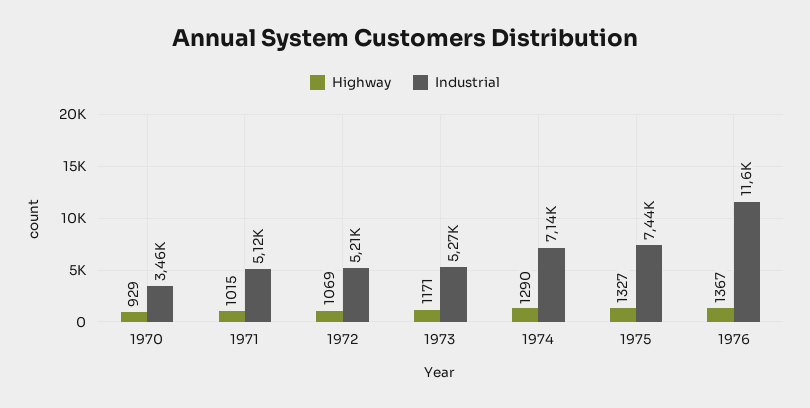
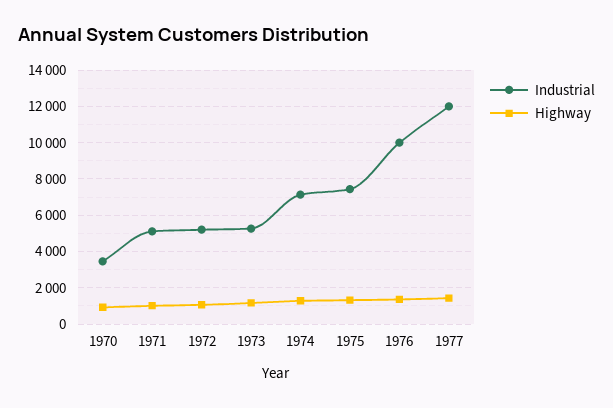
Industrial, 1976: 11600 -> 10000
Industrial, 1977: none -> 12000
Highway, 1977: none -> 1500

